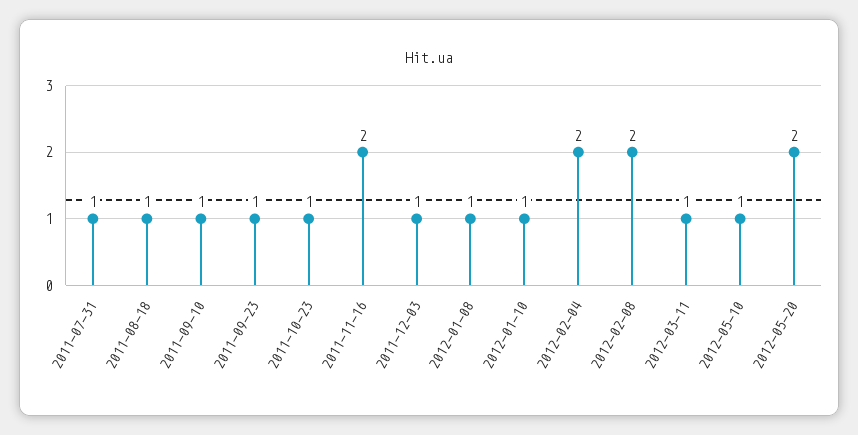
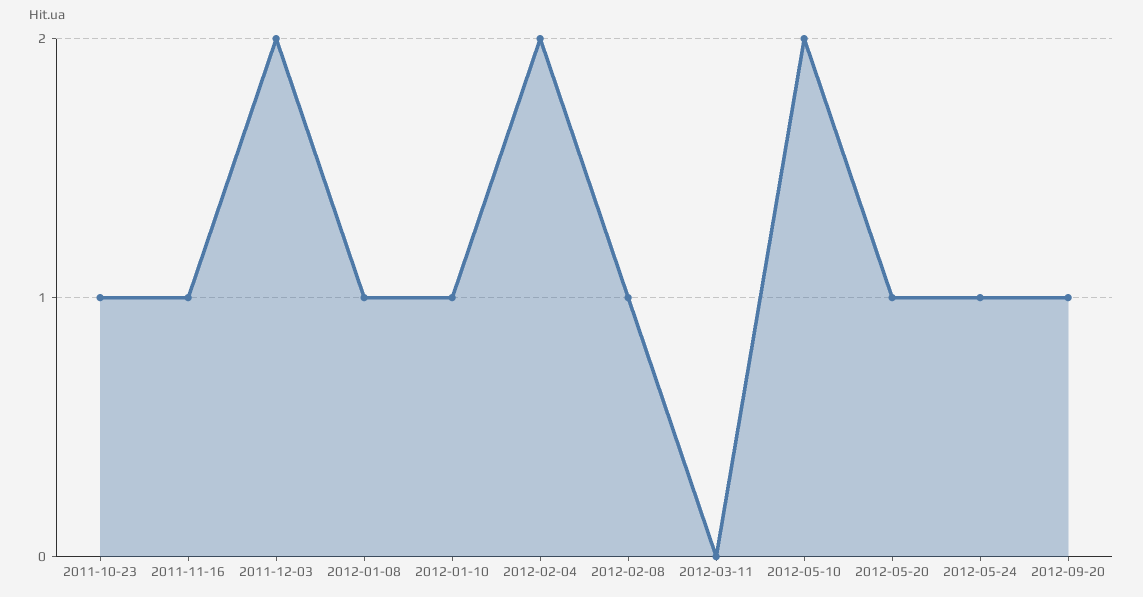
2011-07-31: 1 -> none
2011-08-18: 1 -> none
2011-09-10: 1 -> none
2011-09-23: 1 -> none
2011-11-16: 2 -> 1
2011-12-03: 1 -> 2
2012-02-08: 2 -> 1
2012-03-11: 1 -> 0
2012-05-10: 1 -> 2
2012-05-20: 2 -> 1
2012-05-24: none -> 1
2012-09-20: none -> 1

